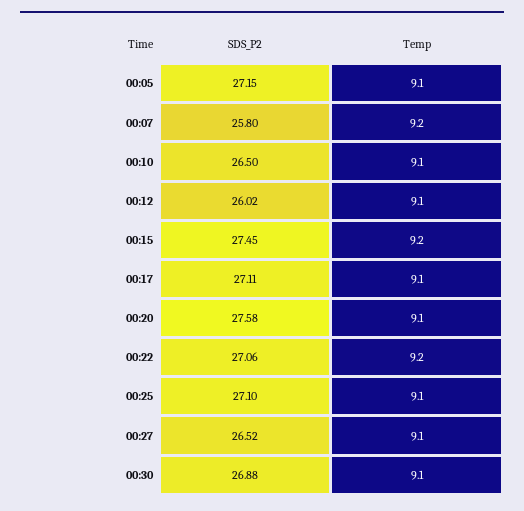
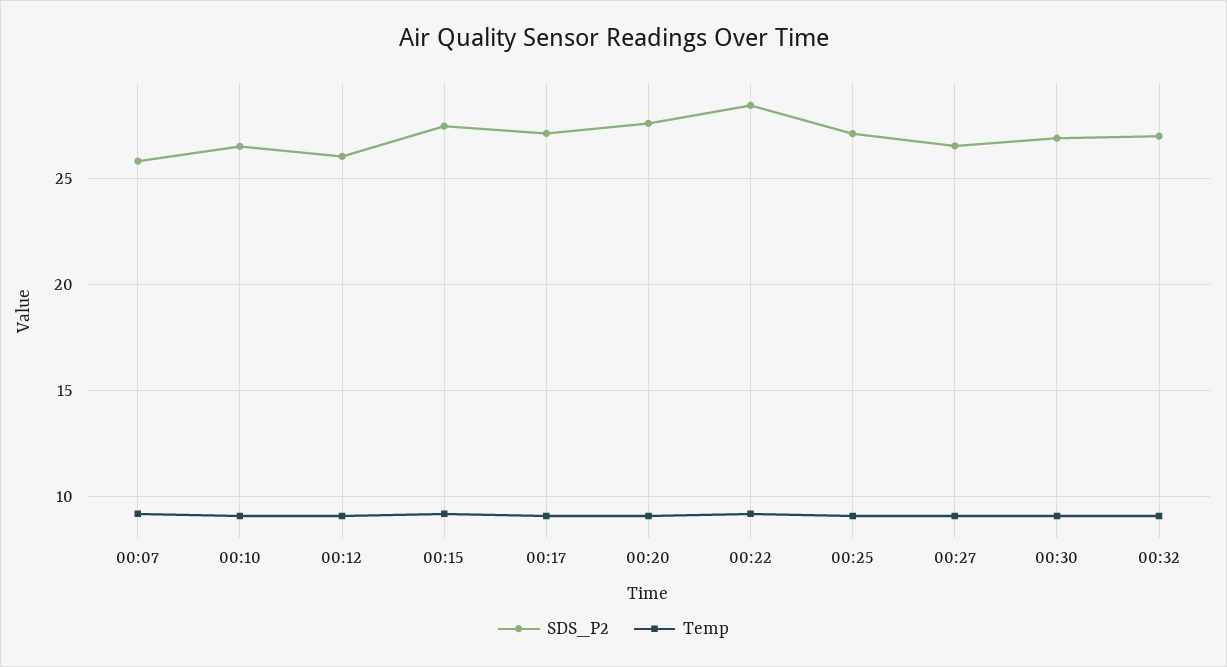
SDS_P2, 00:05: 27.15 -> none
Temp, 00:05: 9.1 -> none
SDS_P2, 00:22: 27.06 -> 28.5
SDS_P2, 00:32: none -> 27
Temp, 00:32: none -> 9

